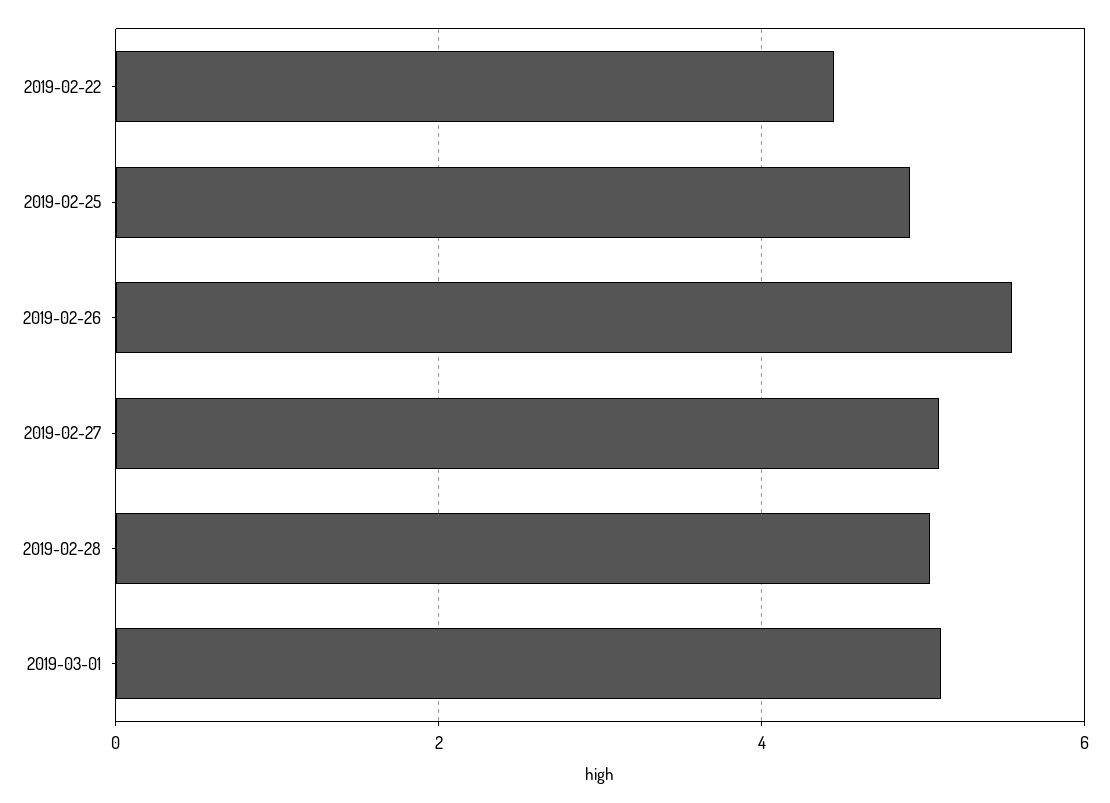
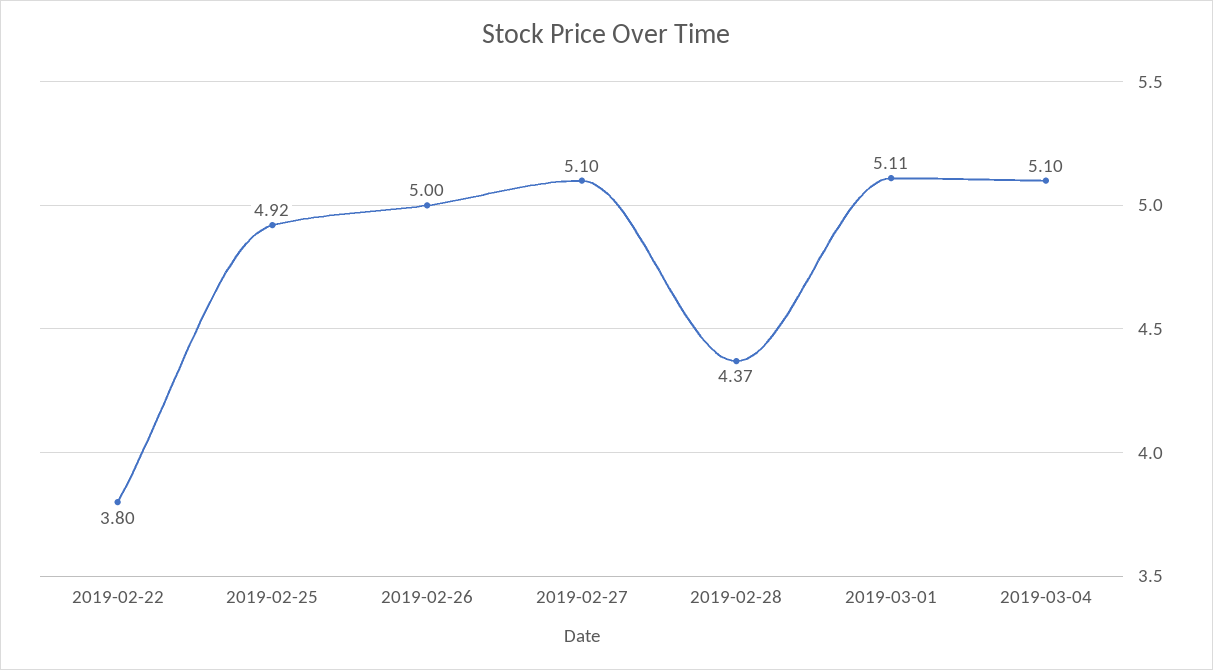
2019-02-22: 4.4 -> 3.8
2019-02-26: 5.6 -> 5
2019-02-28: 5 -> 4.37
2019-03-04: none -> 5.1

